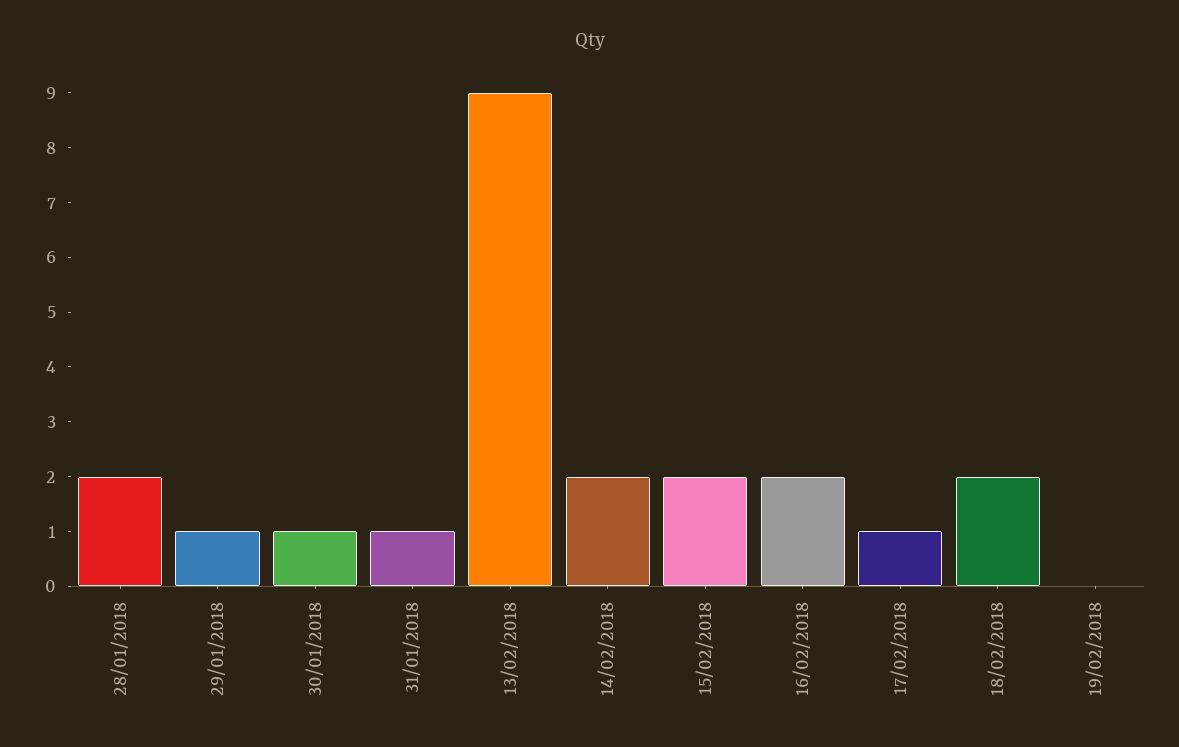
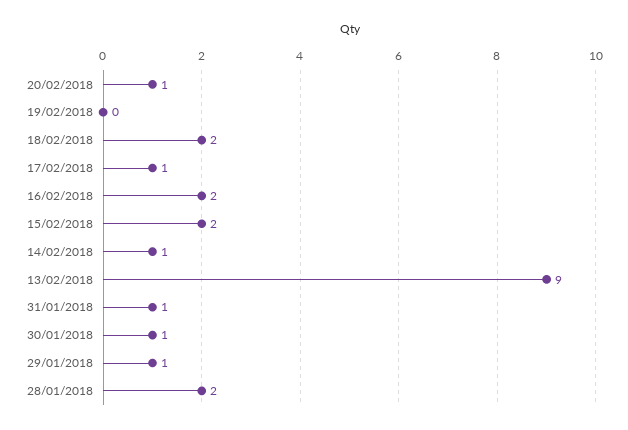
14/02/2018: 2 -> 1
20/02/2018: none -> 1

